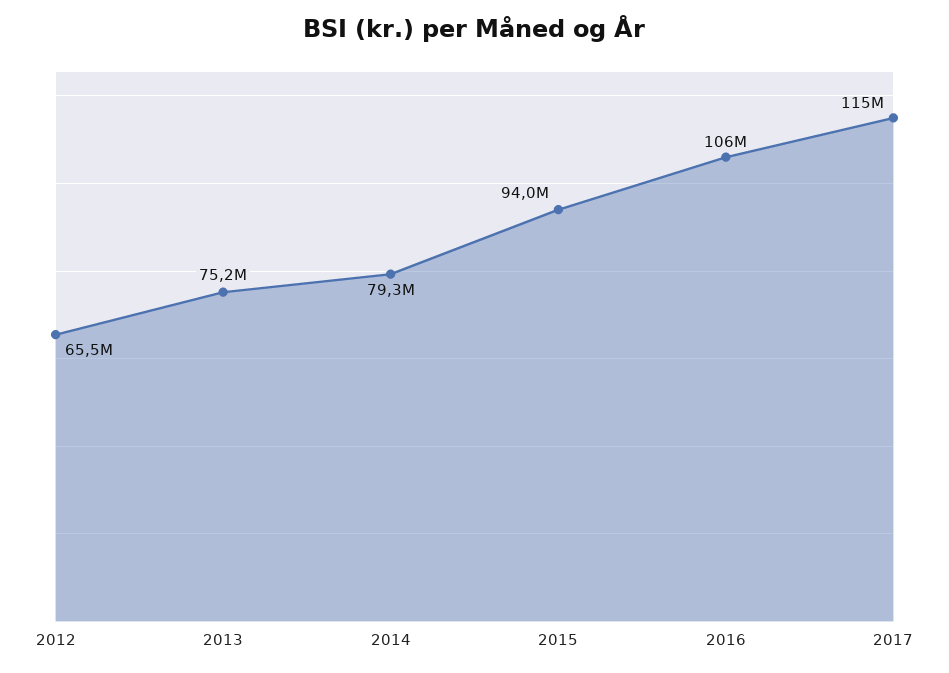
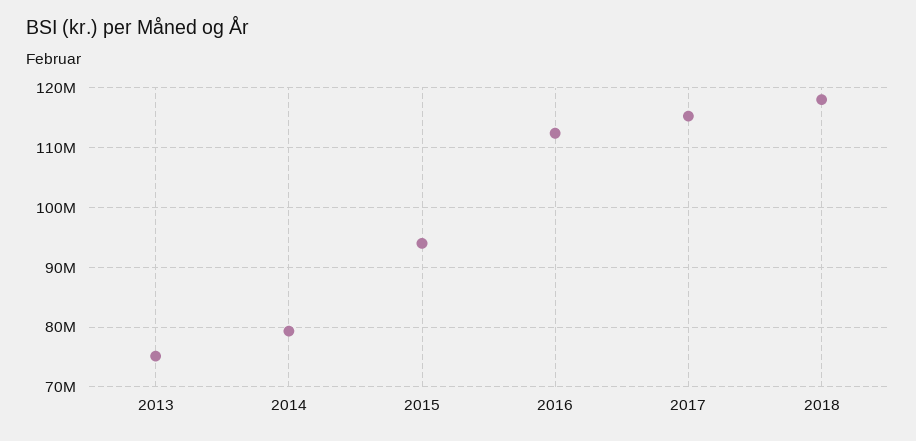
2012: 65500000 -> none
2016: 106000000 -> 112000000
2018: none -> 118000000

